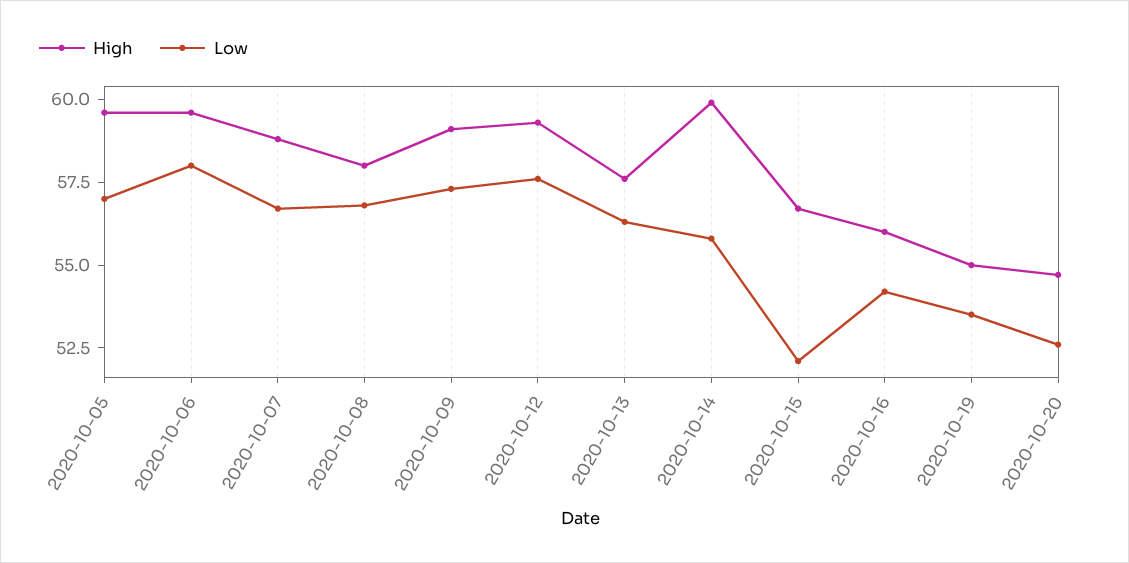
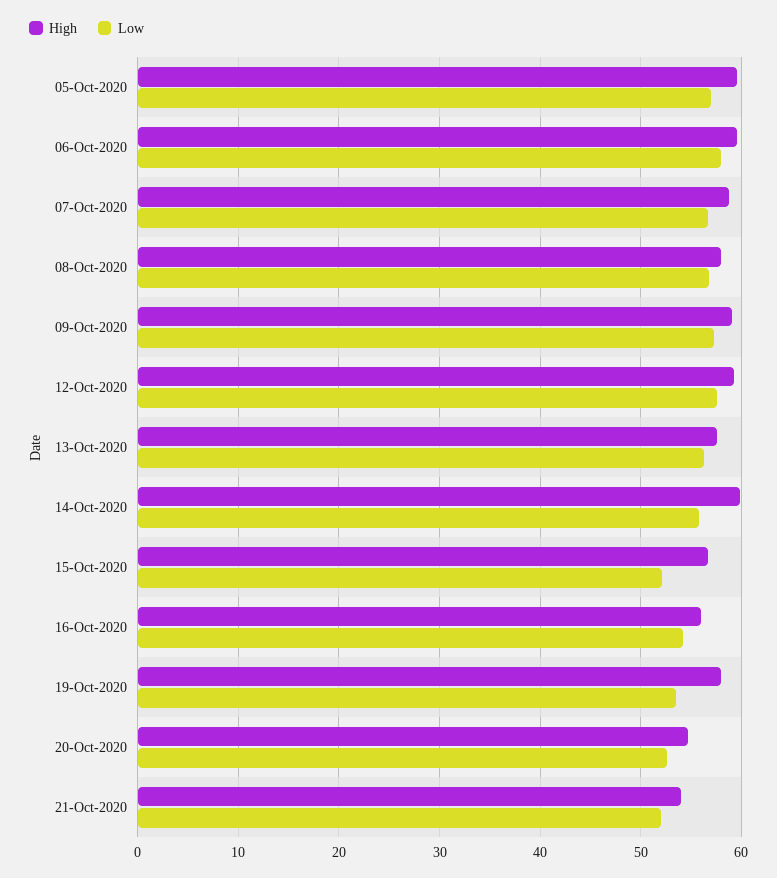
High, 2020-10-19: 55 -> 58
High, 21-Oct-2020: none -> 54
Low, 21-Oct-2020: none -> 52

